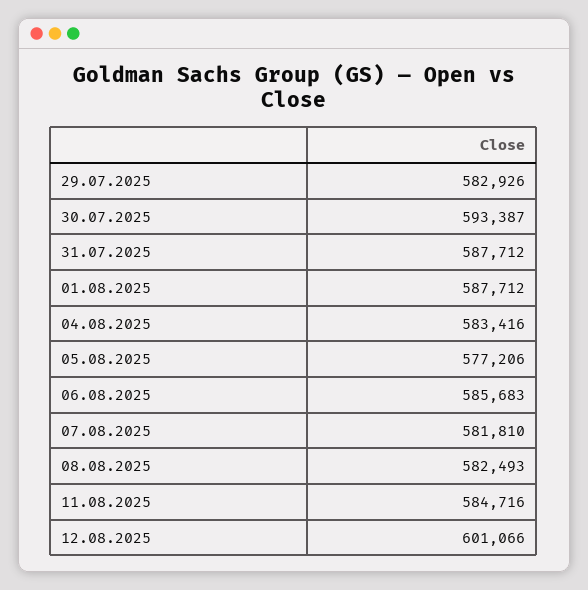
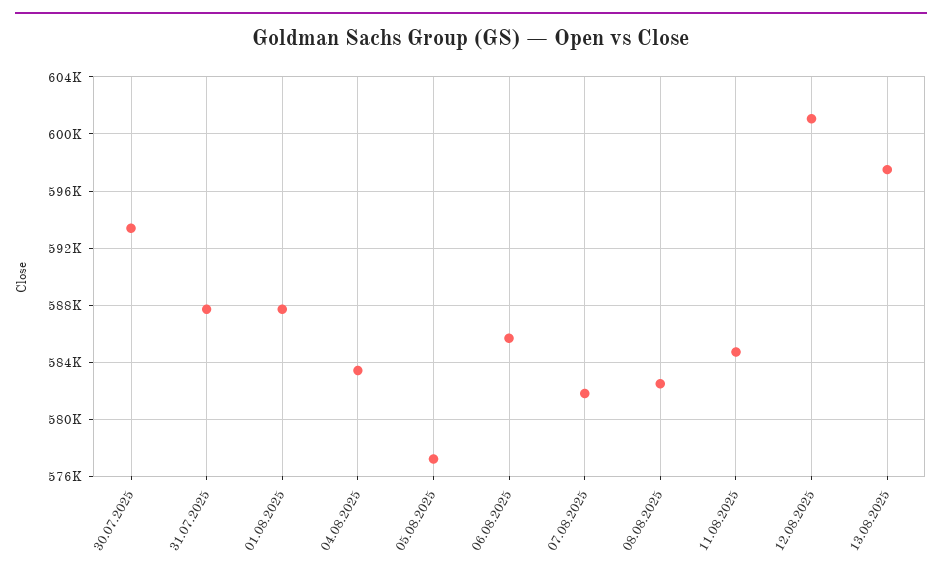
29.07.2025: 582926 -> none
13.08.2025: none -> 597500

